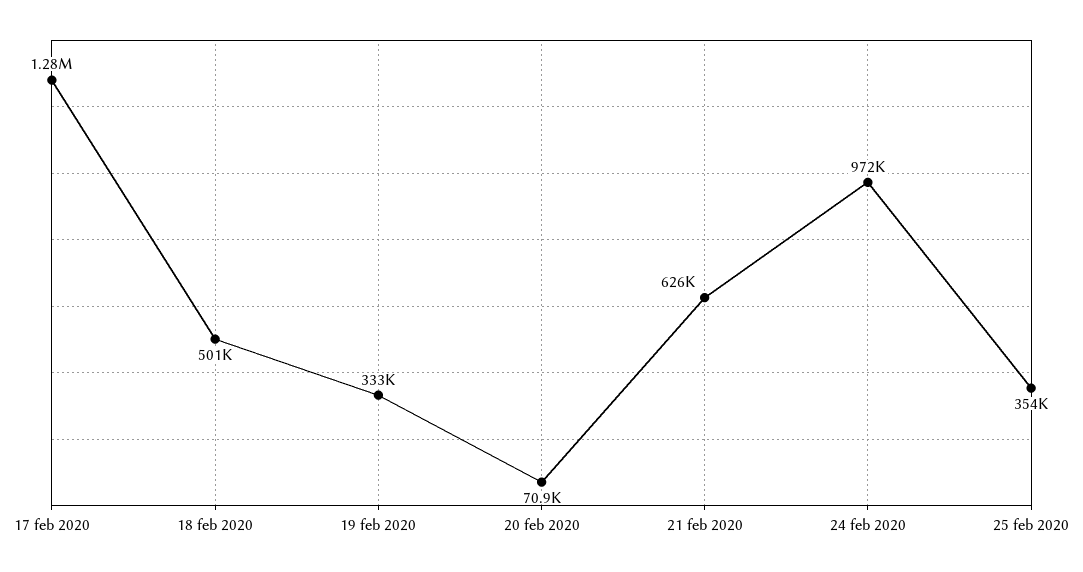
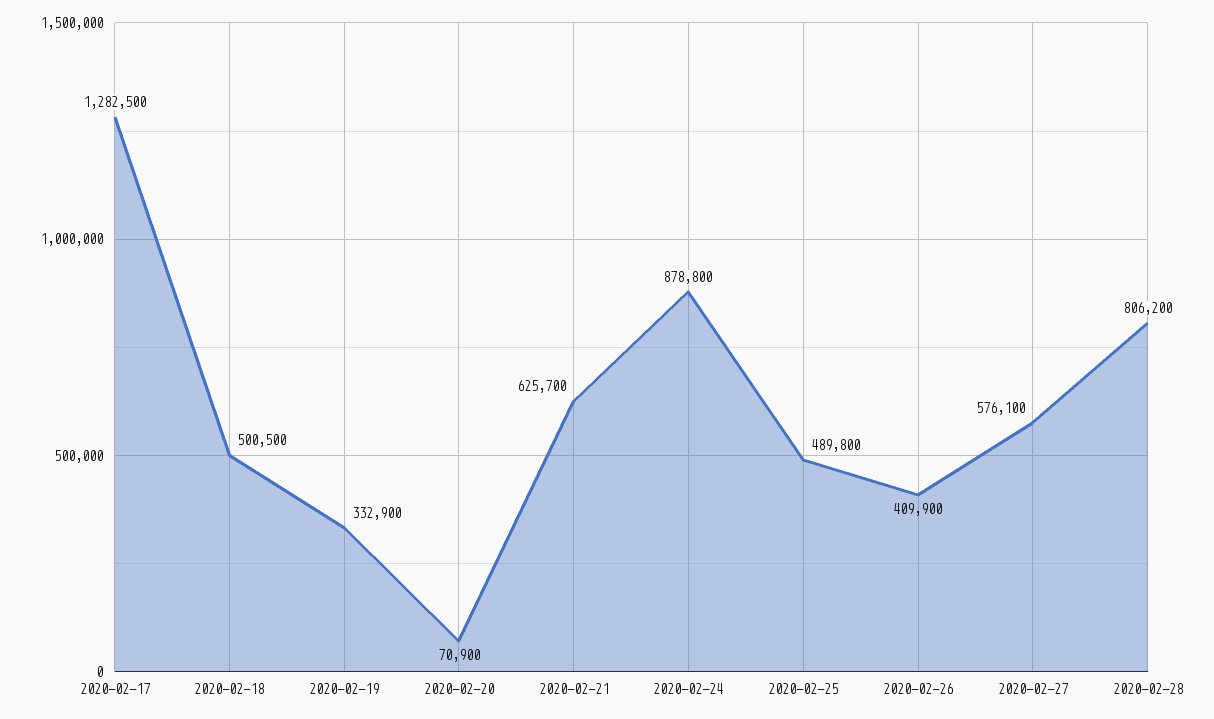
24 feb 2020: 972000 -> 878800
25 feb 2020: 354000 -> 489800
2020-02-26: none -> 409900
2020-02-27: none -> 576100
2020-02-28: none -> 806200

